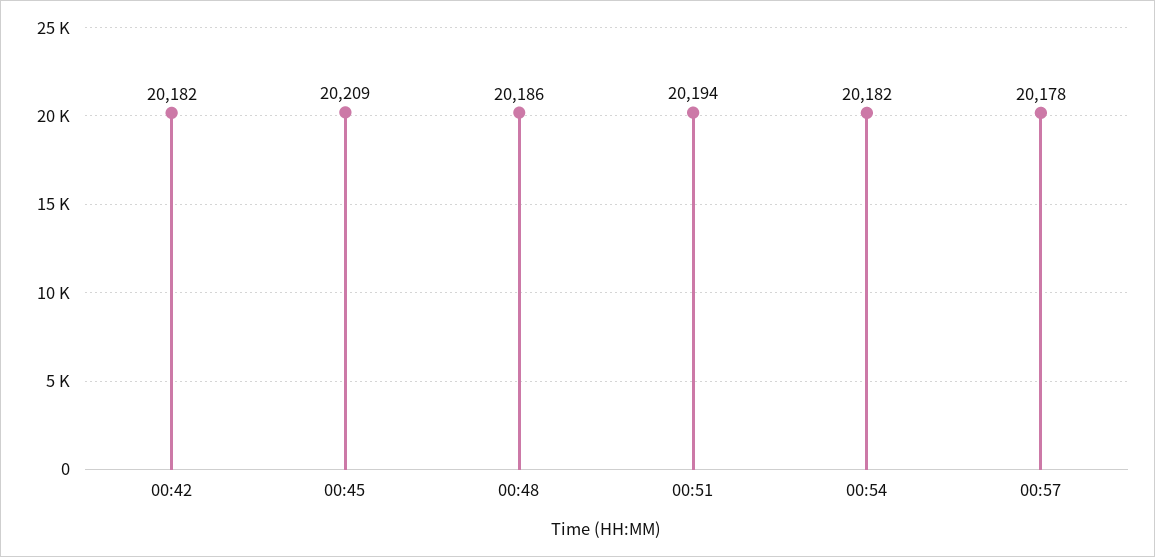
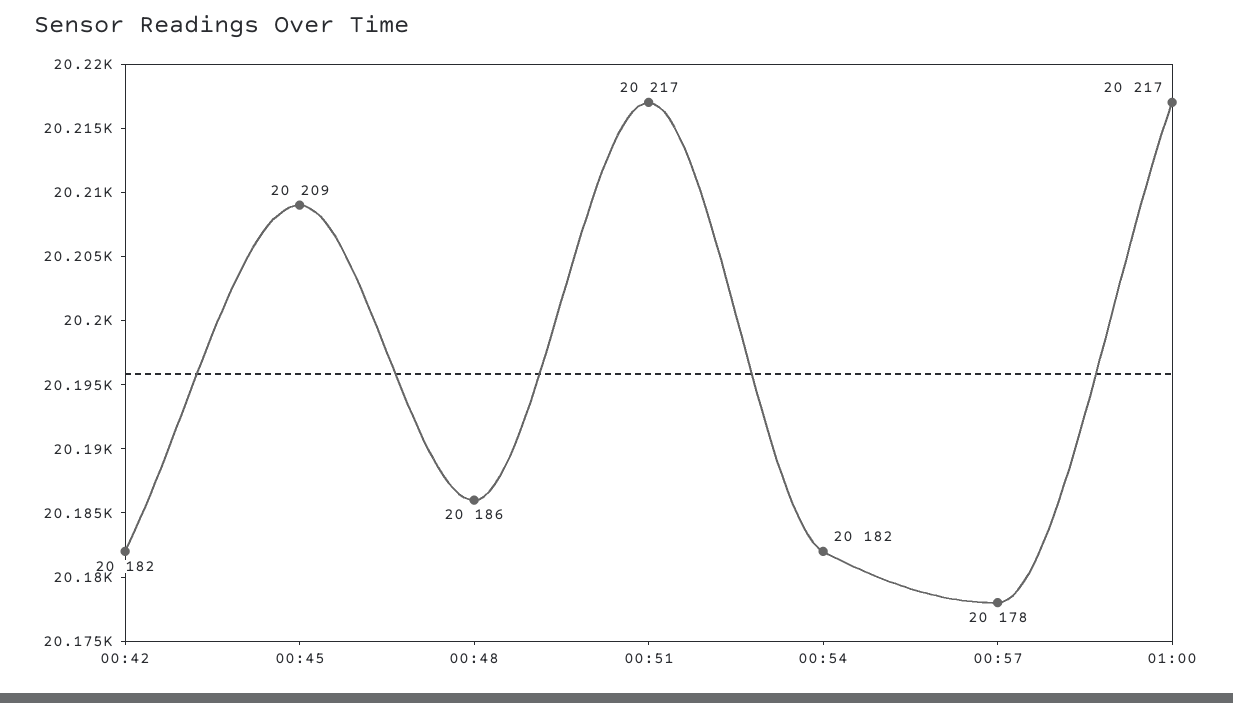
00:51: 20194 -> 20217
01:00: none -> 20217

